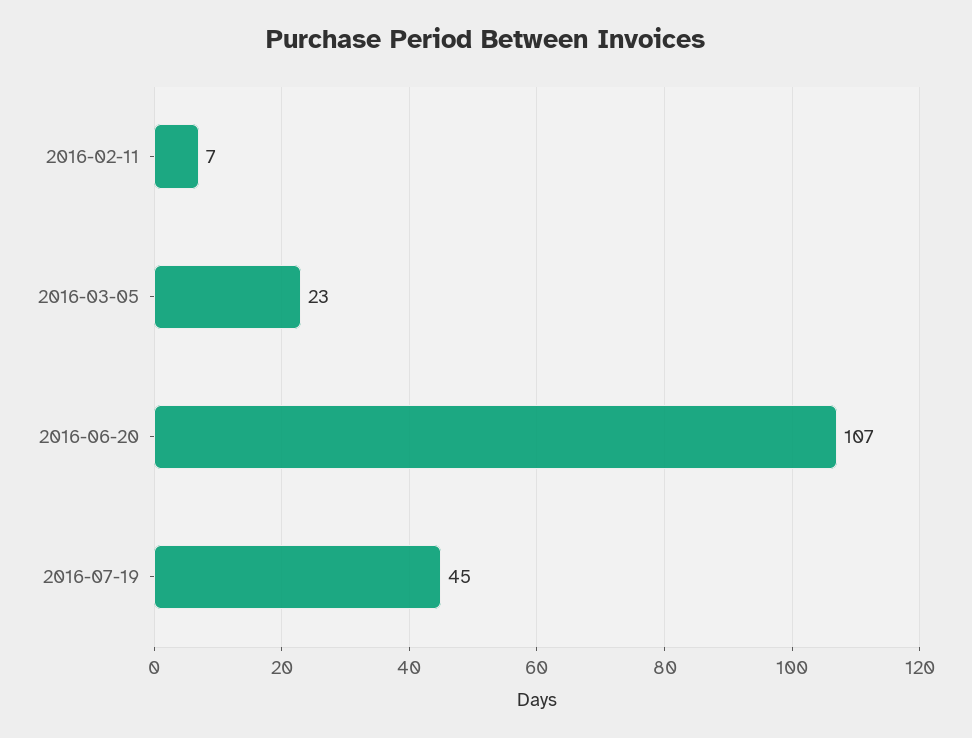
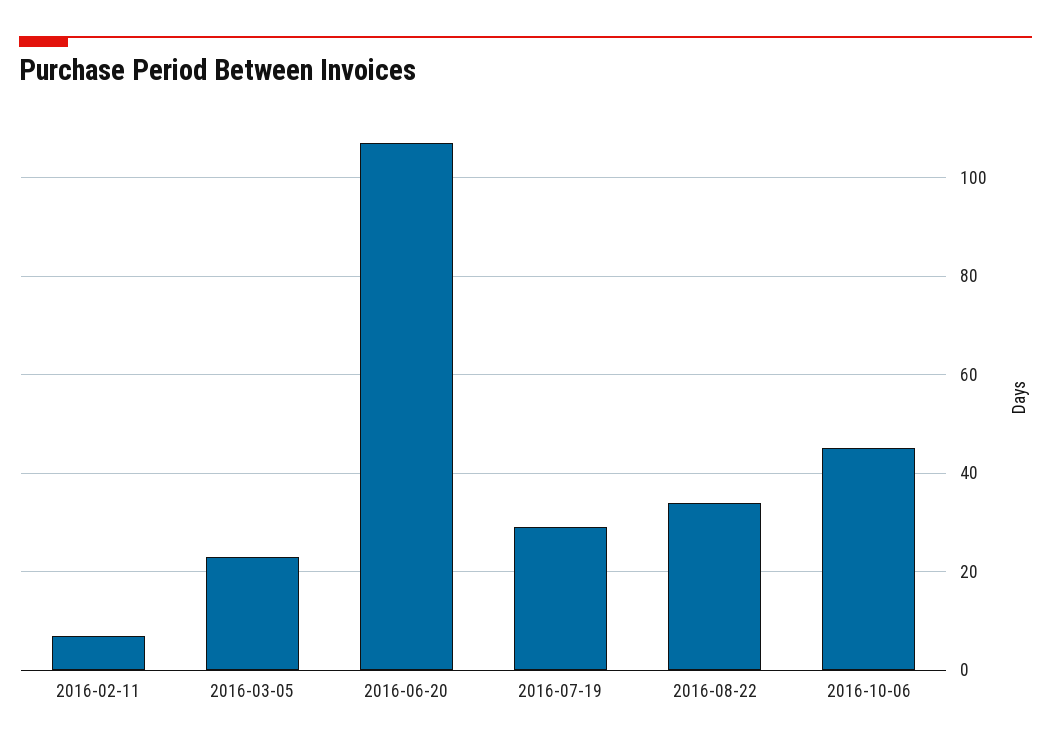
2016-07-19: 45 -> 30
2016-08-22: none -> 35
2016-10-06: none -> 45

